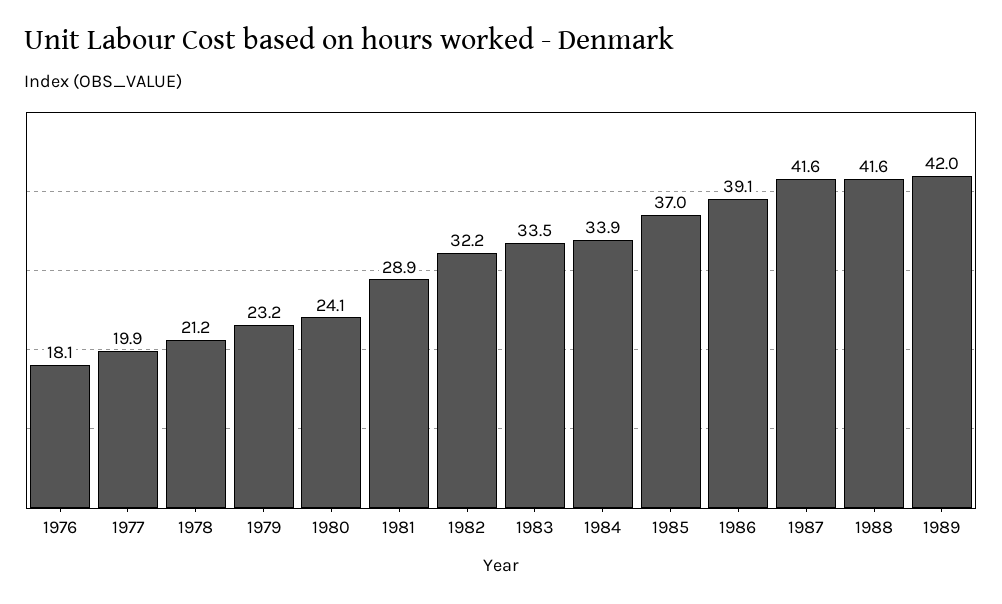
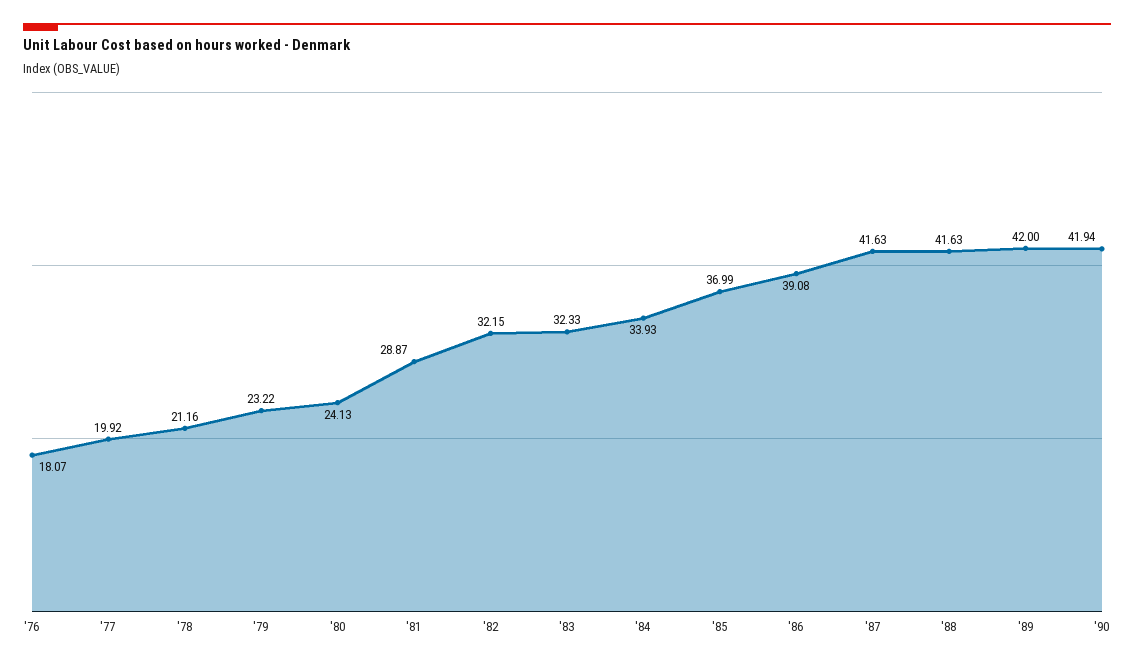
1983: 33.5 -> 32.33
'90: none -> 41.94

